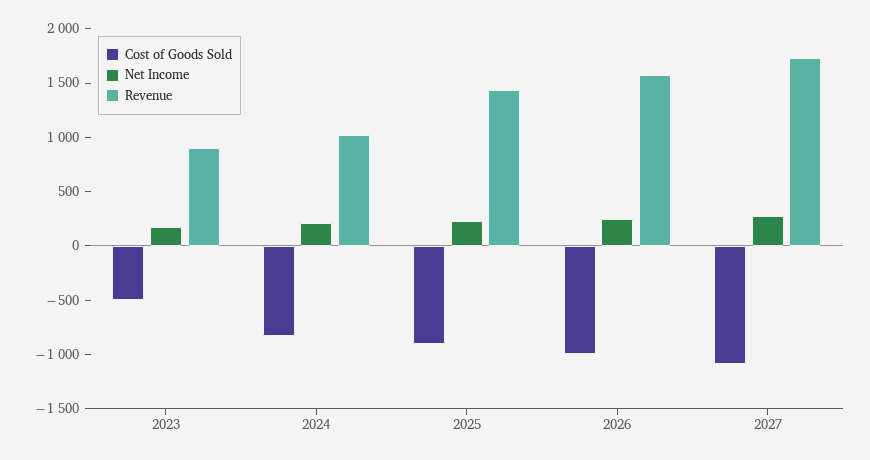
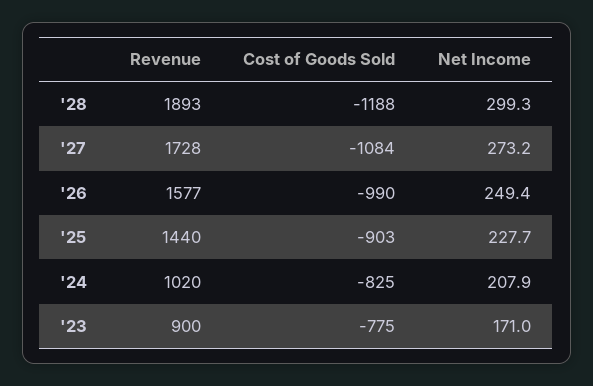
Cost of Goods Sold, 2023: -500 -> -775
Revenue, '28: none -> 1893
Cost of Goods Sold, '28: none -> -1188
Net Income, '28: none -> 299.3

